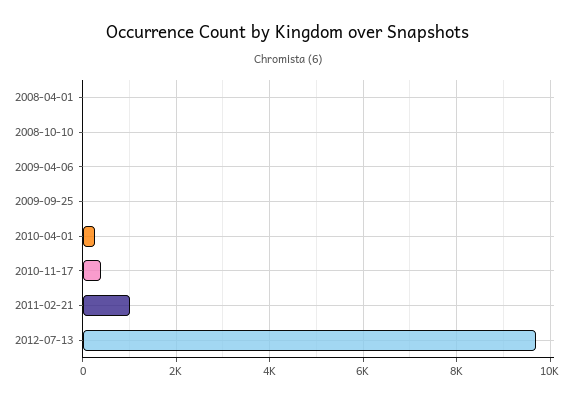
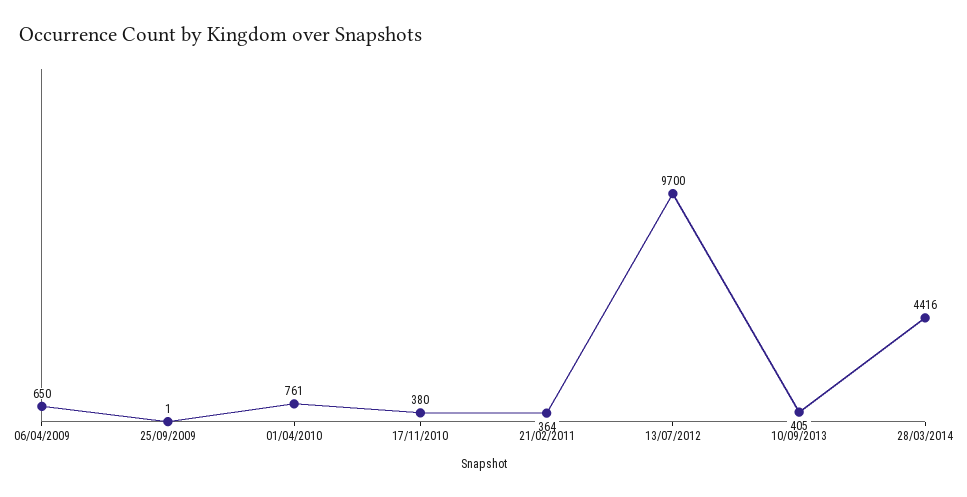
2008-04-01: 0 -> none
2008-10-10: 0 -> none
2009-04-06: 0 -> 650
2010-04-01: 200 -> 761
2011-02-21: 1000 -> 364
10/09/2013: none -> 405
28/03/2014: none -> 4416

